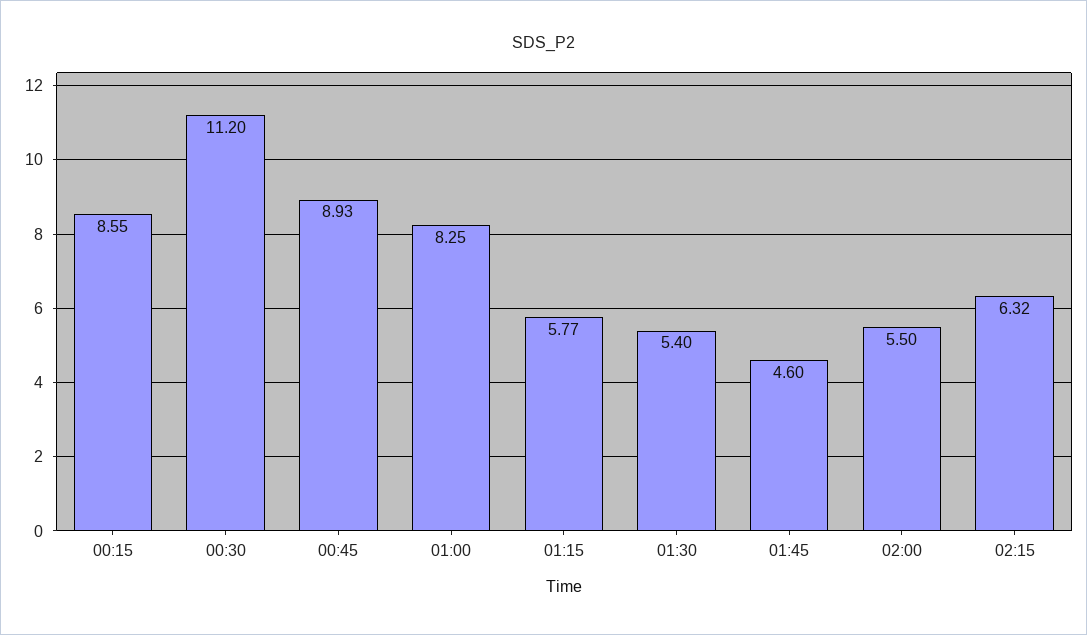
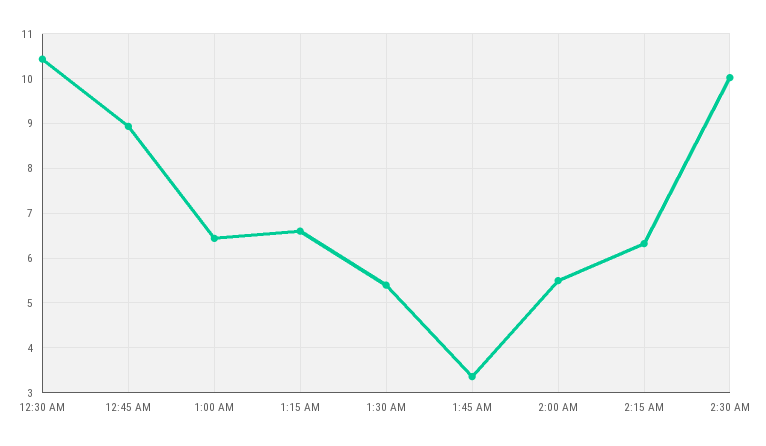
00:15: 8.55 -> none
00:30: 11.2 -> 10.4
01:00: 8.25 -> 6.4
01:15: 5.77 -> 6.6
01:45: 4.6 -> 3.4
2:30 AM: none -> 10

